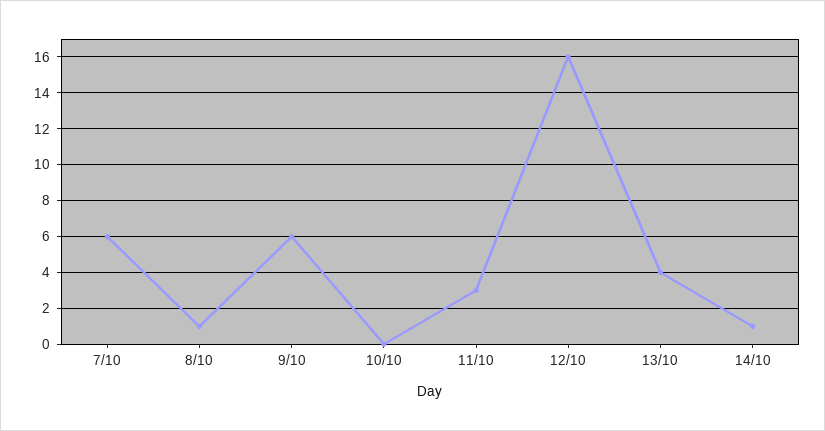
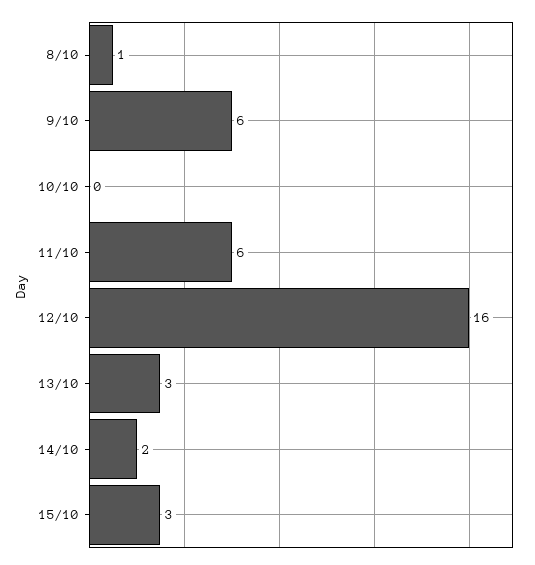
7/10: 6 -> none
11/10: 3 -> 6
13/10: 4 -> 3
14/10: 1 -> 2
15/10: none -> 3

